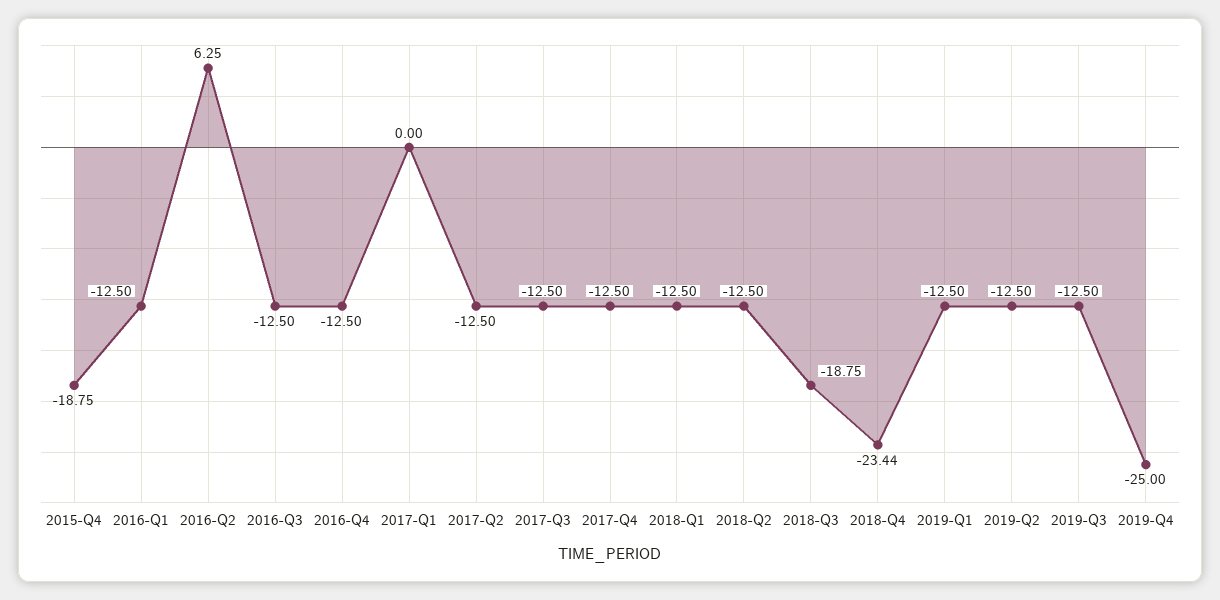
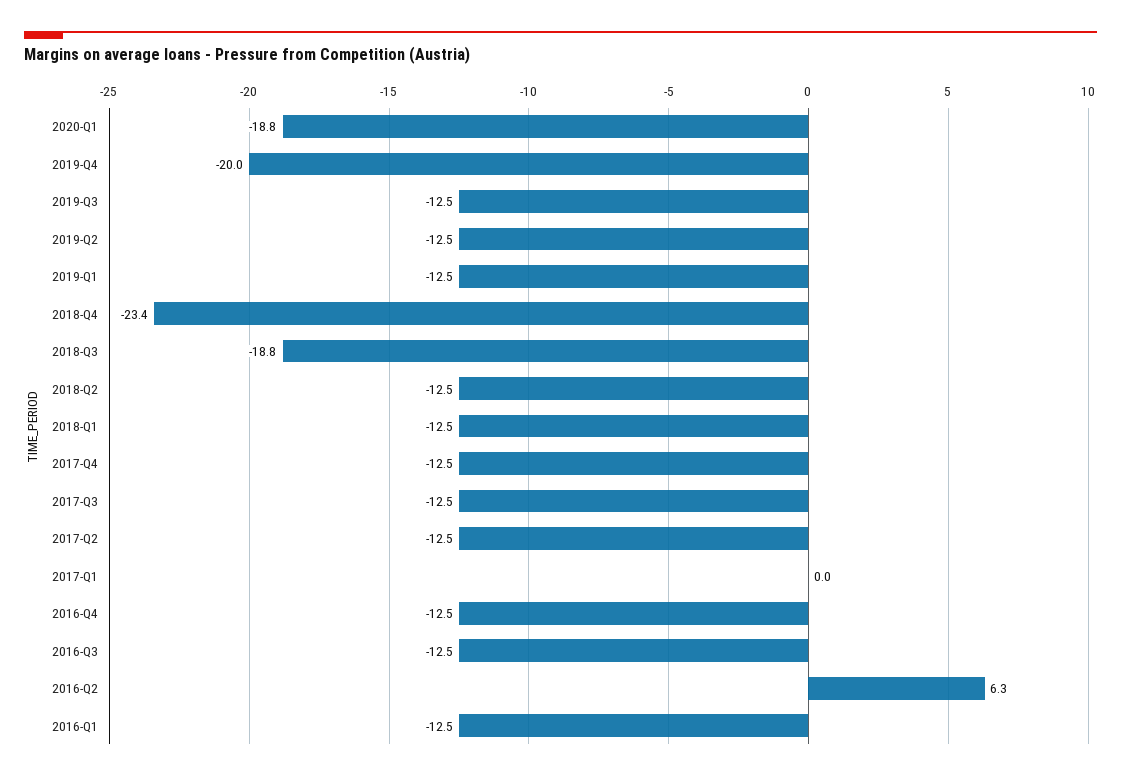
2015-Q4: -18.75 -> none
2019-Q4: -25 -> -20
2020-Q1: none -> -18.8

